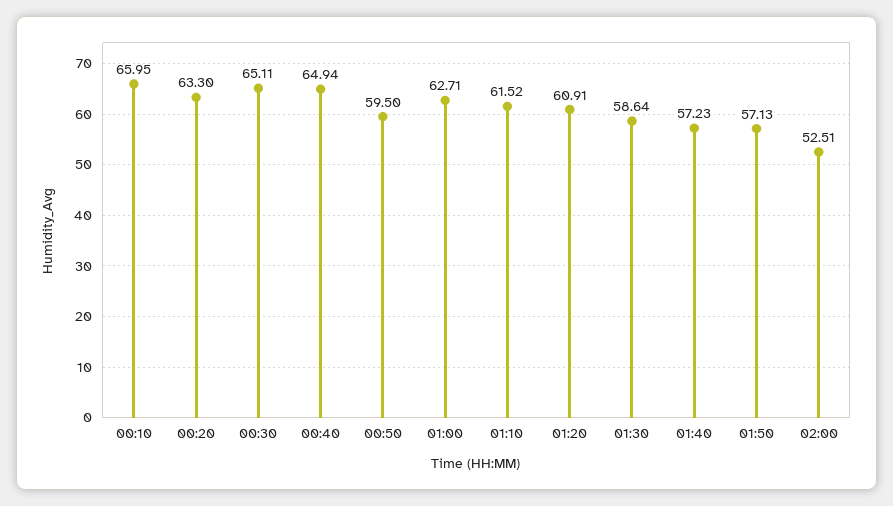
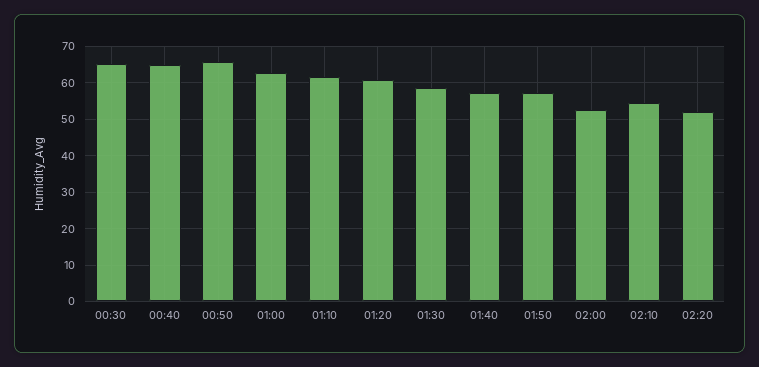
00:10: 65.95 -> none
00:20: 63.3 -> none
00:50: 59.5 -> 66
02:10: none -> 54
02:20: none -> 52

